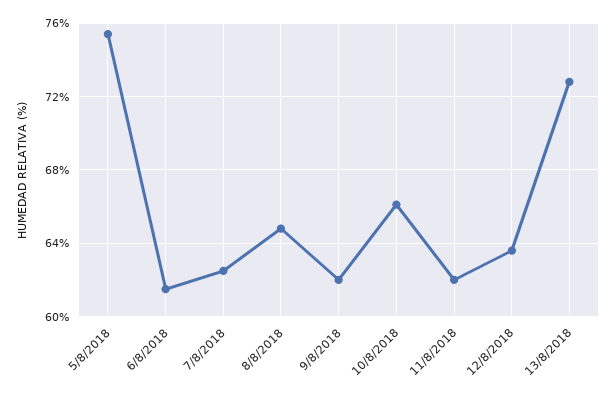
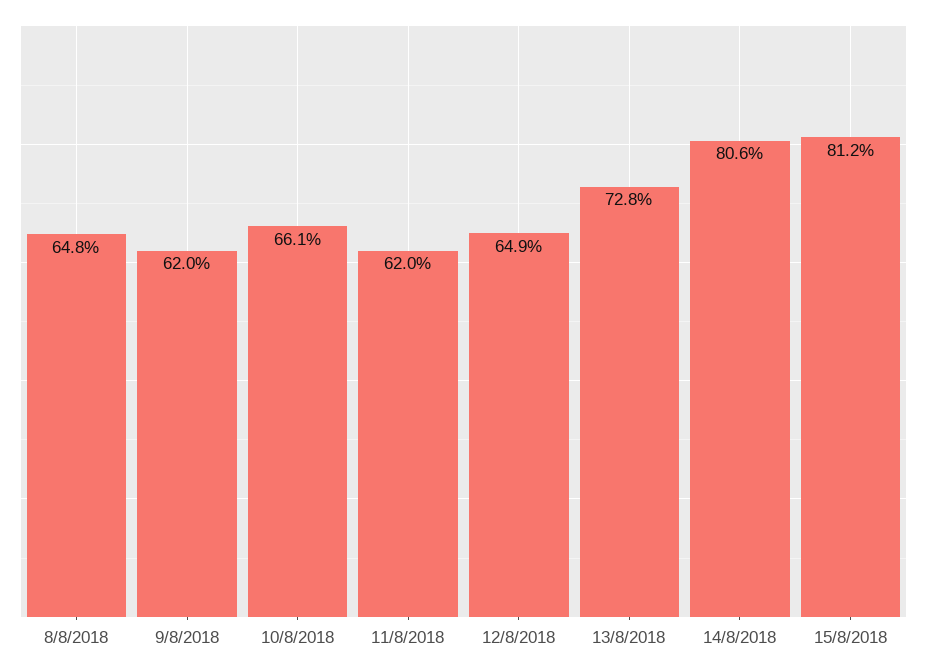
5/8/2018: 75.5 -> none
6/8/2018: 61.5 -> none
7/8/2018: 62.5 -> none
12/8/2018: 63.5 -> 64.9
14/8/2018: none -> 80.6
15/8/2018: none -> 81.2

